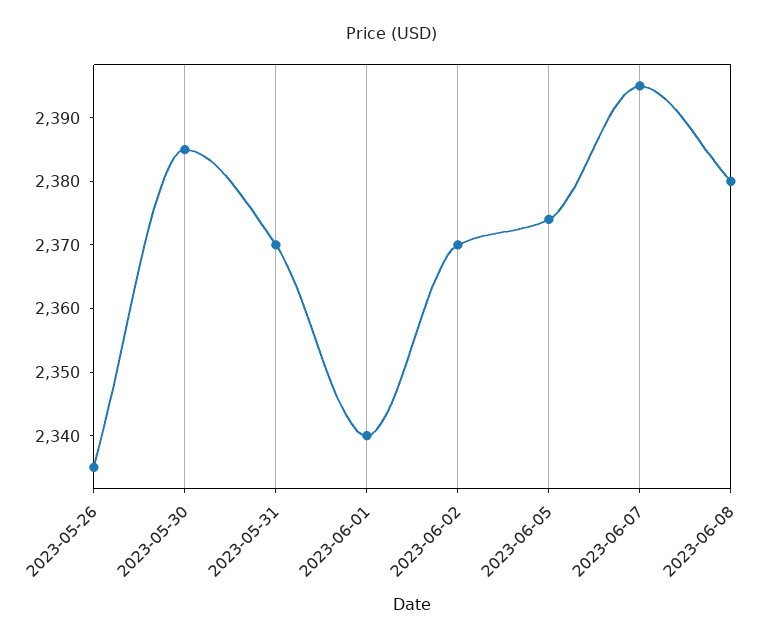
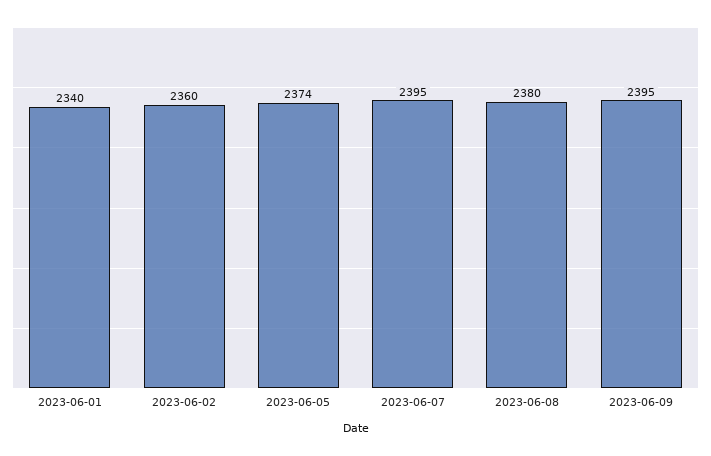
2023-05-26: 2335 -> none
2023-05-30: 2385 -> none
2023-05-31: 2370 -> none
2023-06-02: 2370 -> 2360
2023-06-09: none -> 2395

